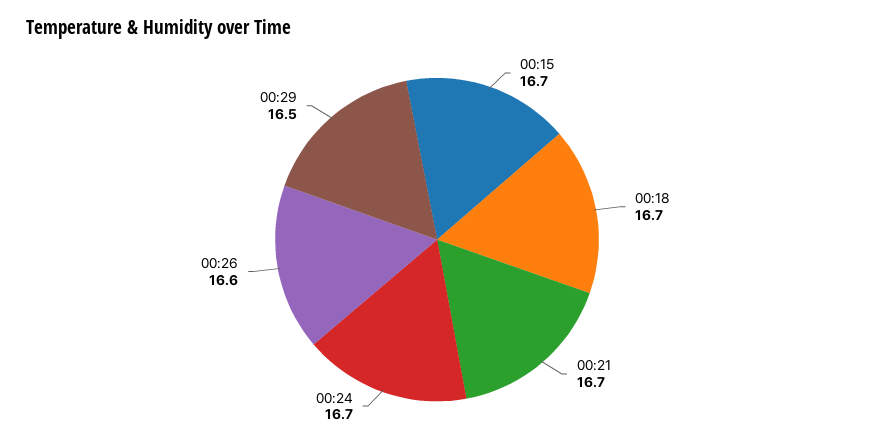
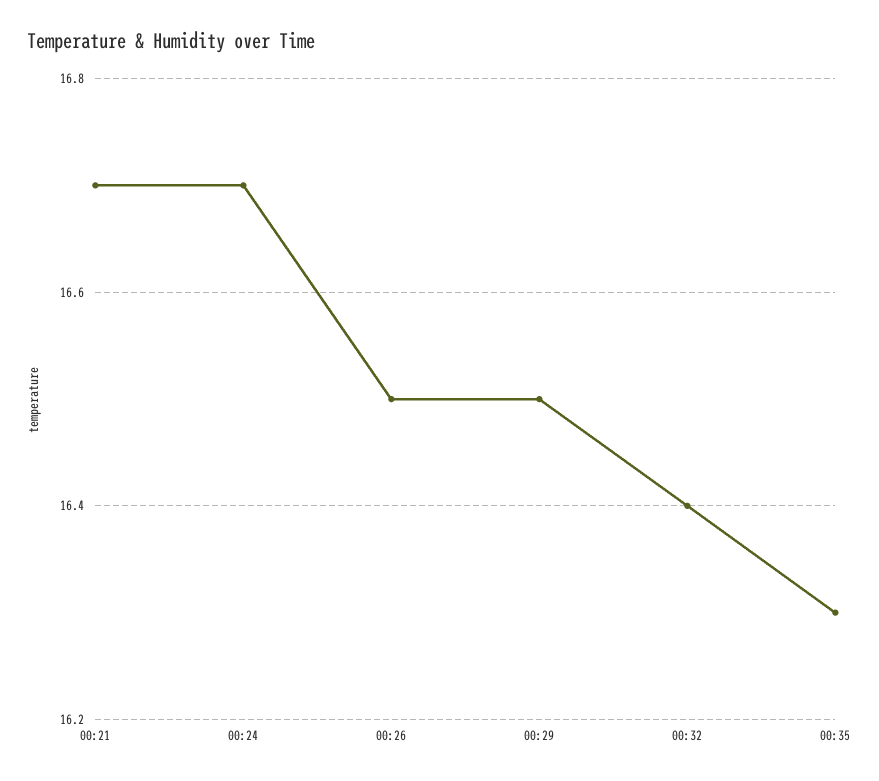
00:15: 16.7 -> none
00:18: 16.7 -> none
00:26: 16.6 -> 16.5
00:32: none -> 16.4
00:35: none -> 16.3

